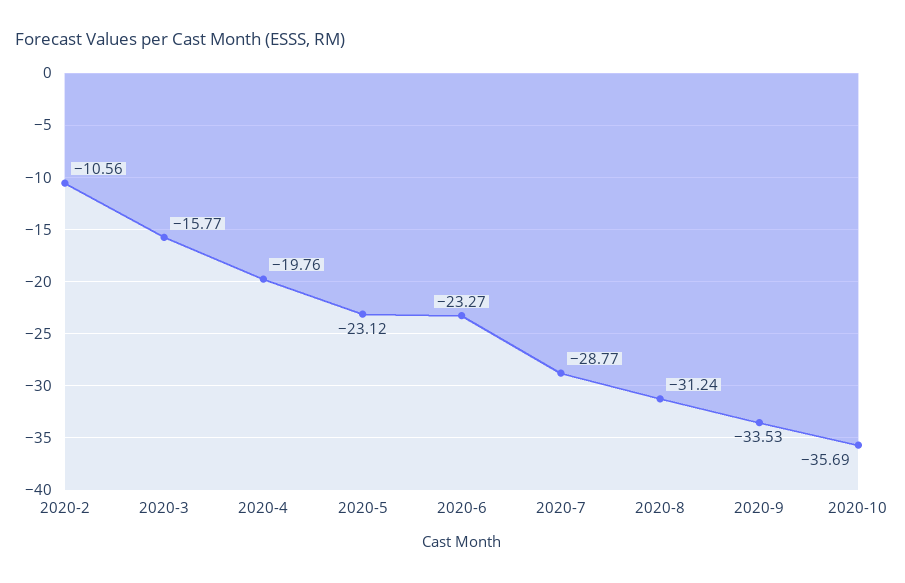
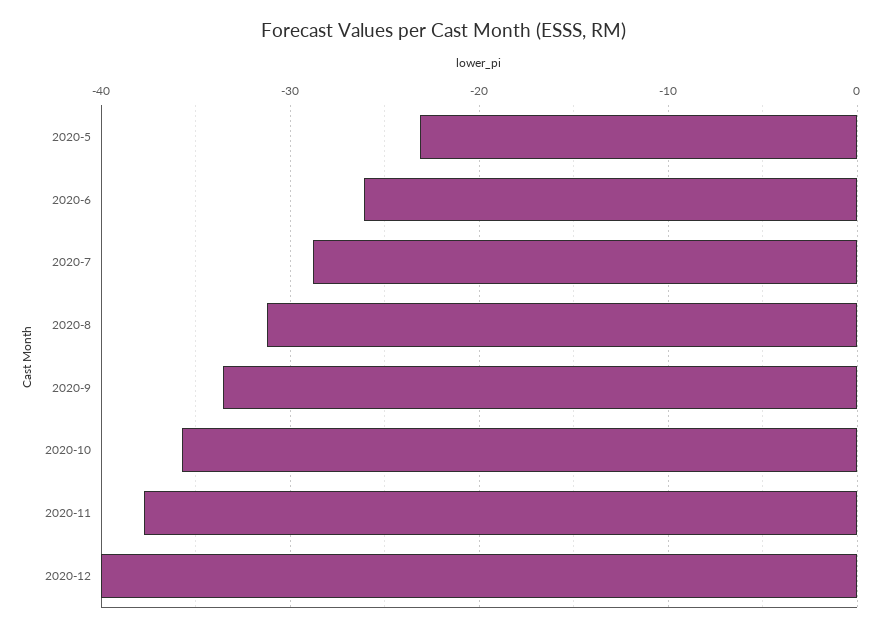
2020-2: -10.56 -> none
2020-3: -15.77 -> none
2020-4: -19.76 -> none
2020-6: -23.27 -> -26
2020-11: none -> -38
2020-12: none -> -40

